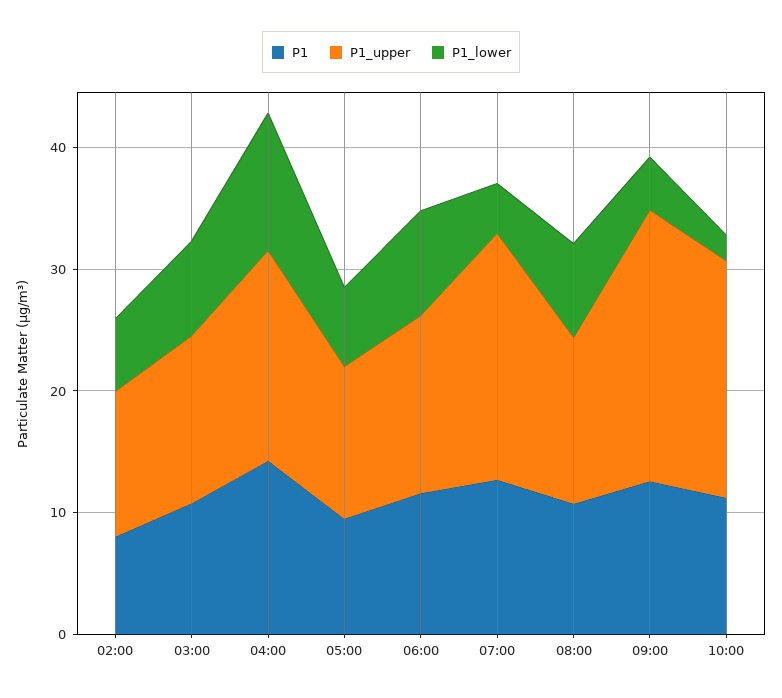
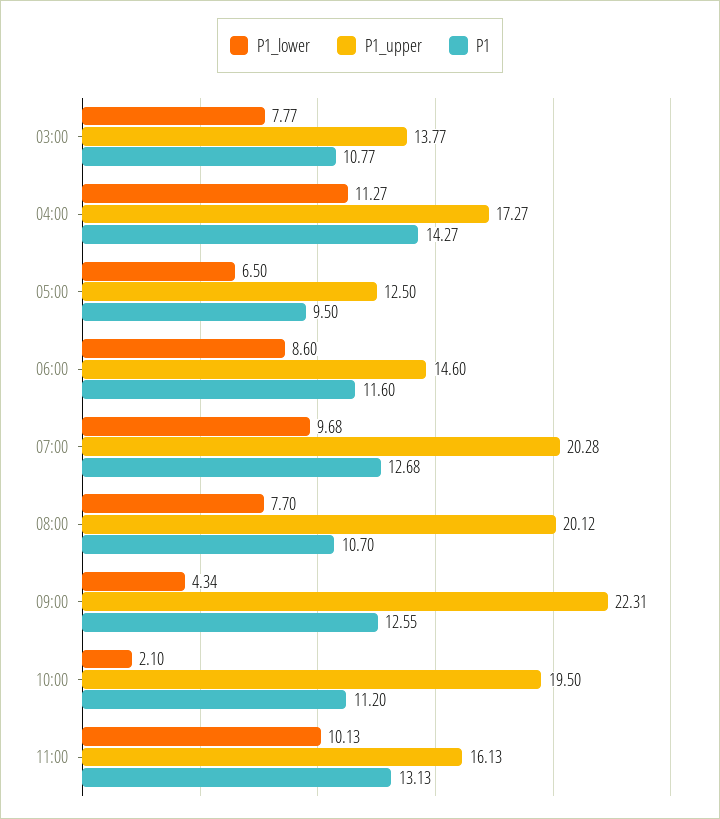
P1, 02:00: 8 -> none
P1_upper, 02:00: 12 -> none
P1_lower, 02:00: 6 -> none
P1_lower, 07:00: 4 -> 9.68
P1_upper, 08:00: 14 -> 20.12
P1_lower, 11:00: none -> 10.13
P1_upper, 11:00: none -> 16.13
P1, 11:00: none -> 13.13

